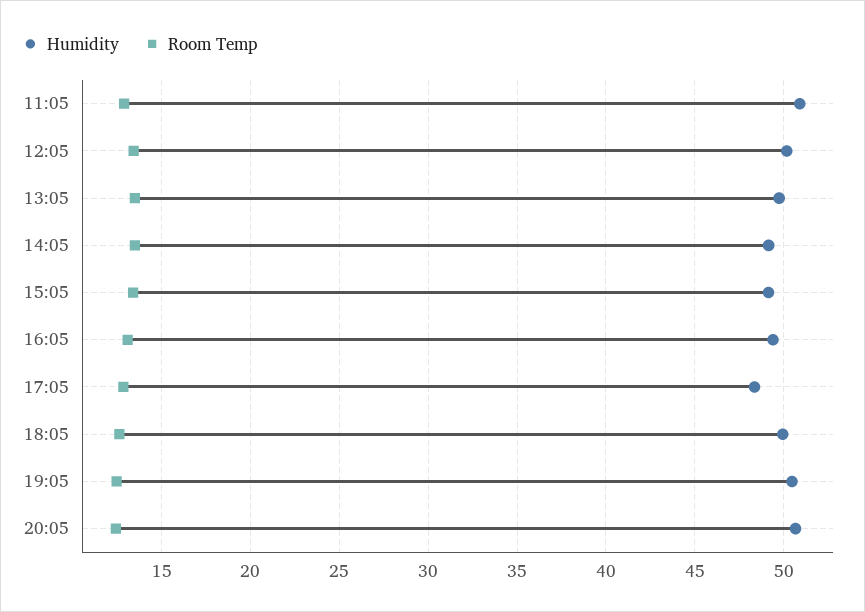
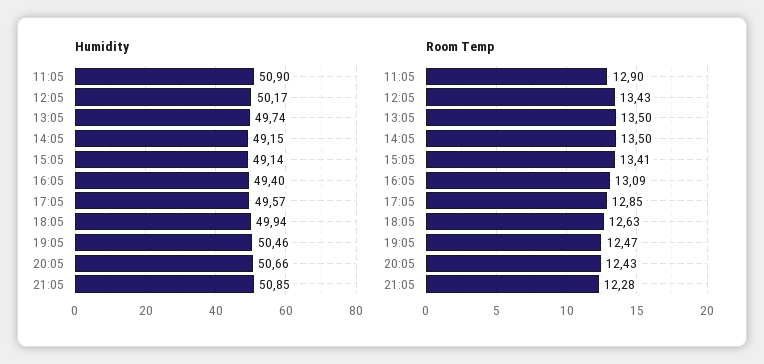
Humidity, 17:05: 48.5 -> 49.57
Humidity, 21:05: none -> 50.85
Room Temp, 21:05: none -> 12.28

